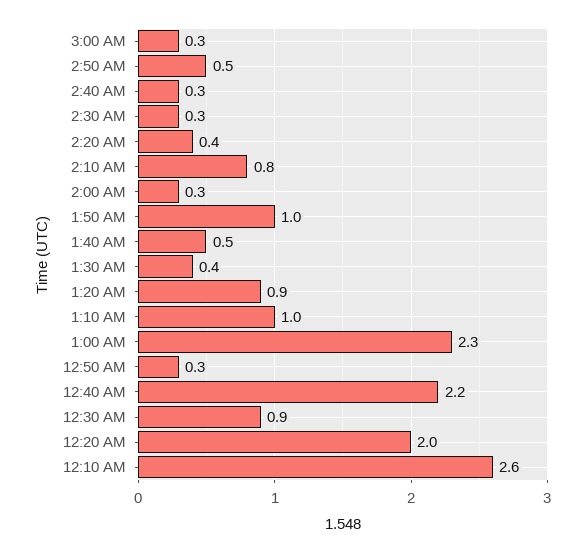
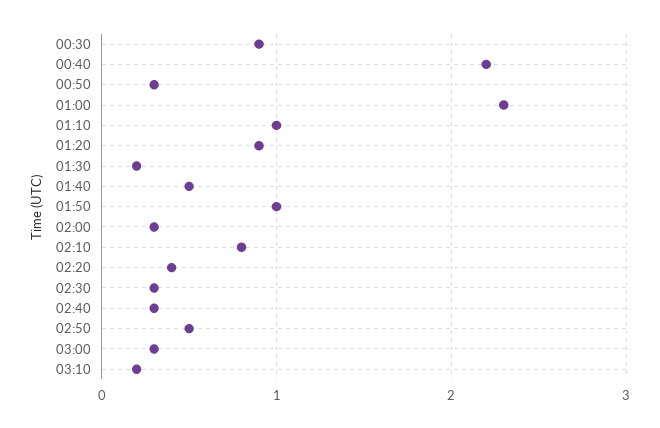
1:30 AM: 0.4 -> 0.2
12:20 AM: 2 -> none
12:10 AM: 2.6 -> none
03:10: none -> 0.2

